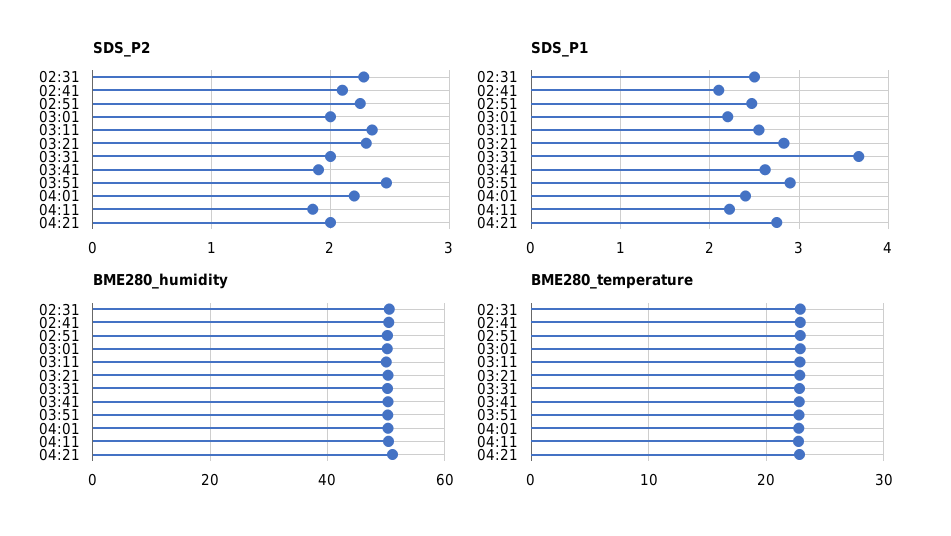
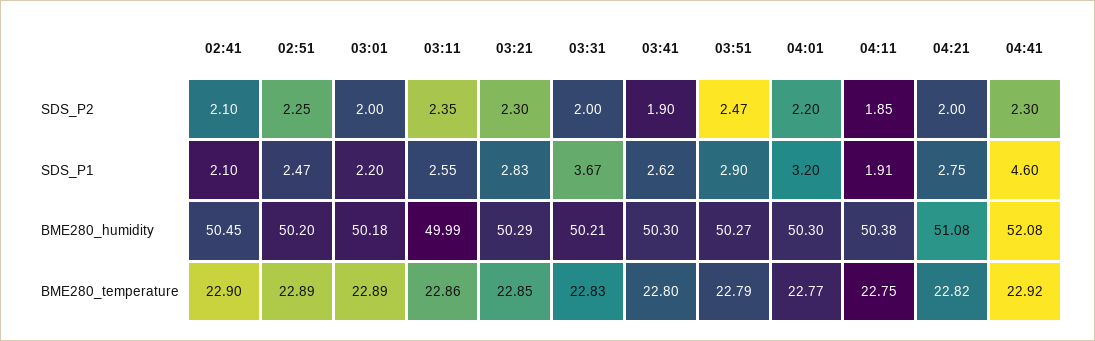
SDS_P2, 02:31: 2.3 -> none
SDS_P1, 02:31: 2.5 -> none
SDS_P1, 04:01: 2.4 -> 3.2
SDS_P1, 04:11: 2.2 -> 1.91
BME280_humidity, 02:31: 50 -> none
BME280_temperature, 02:31: 23 -> none
SDS_P2, 04:41: none -> 2.3
SDS_P1, 04:41: none -> 4.6
BME280_humidity, 04:41: none -> 52.08
BME280_temperature, 04:41: none -> 22.92

